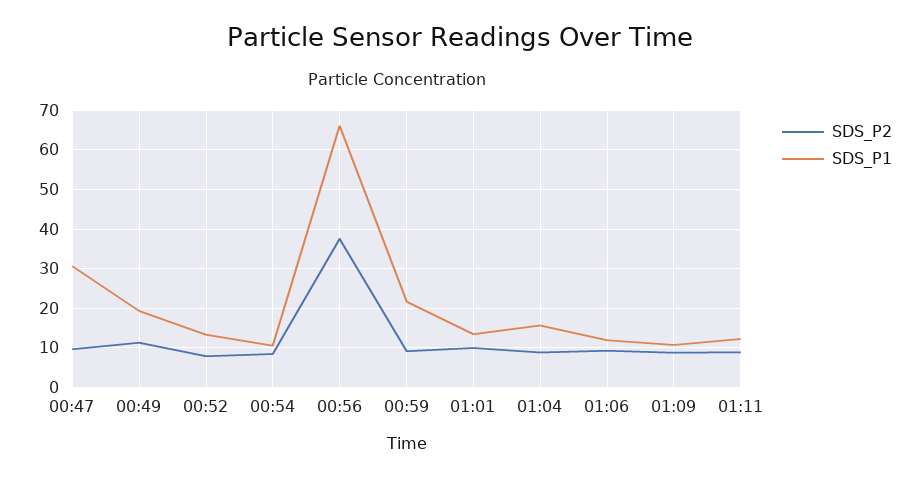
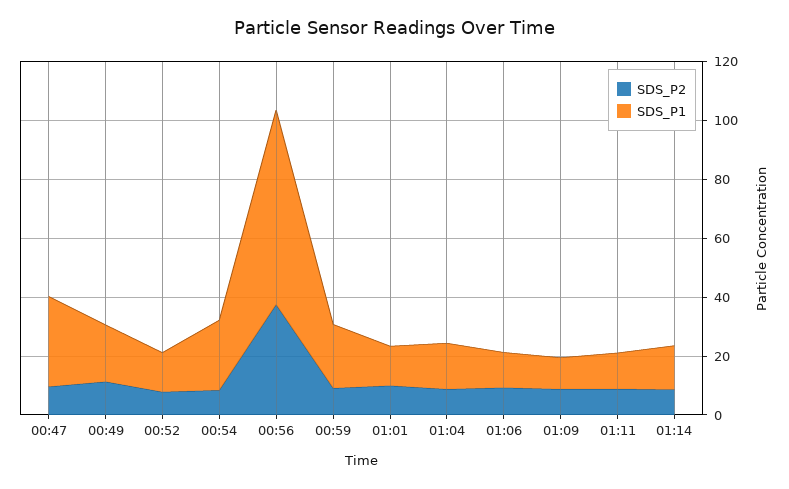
SDS_P1, 00:54: 10 -> 25
SDS_P2, 01:14: none -> 10
SDS_P1, 01:14: none -> 15

